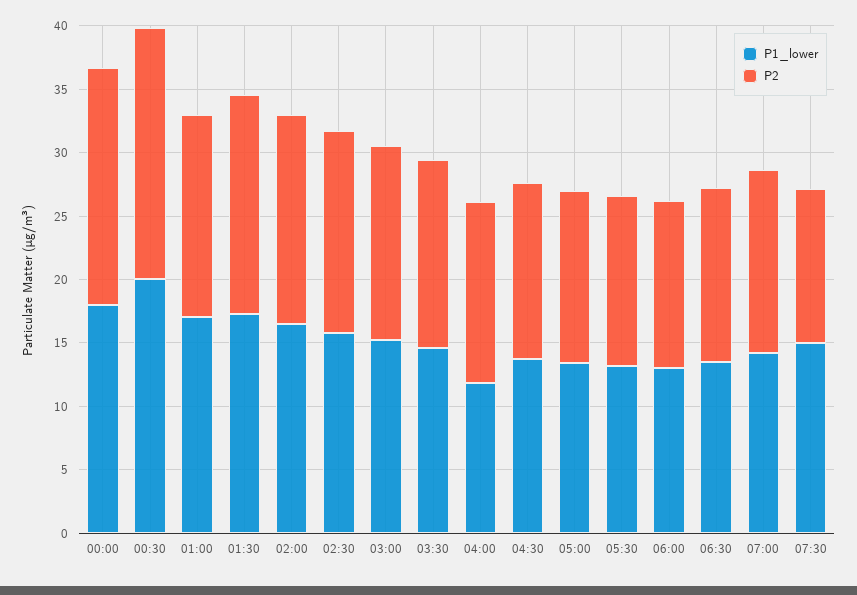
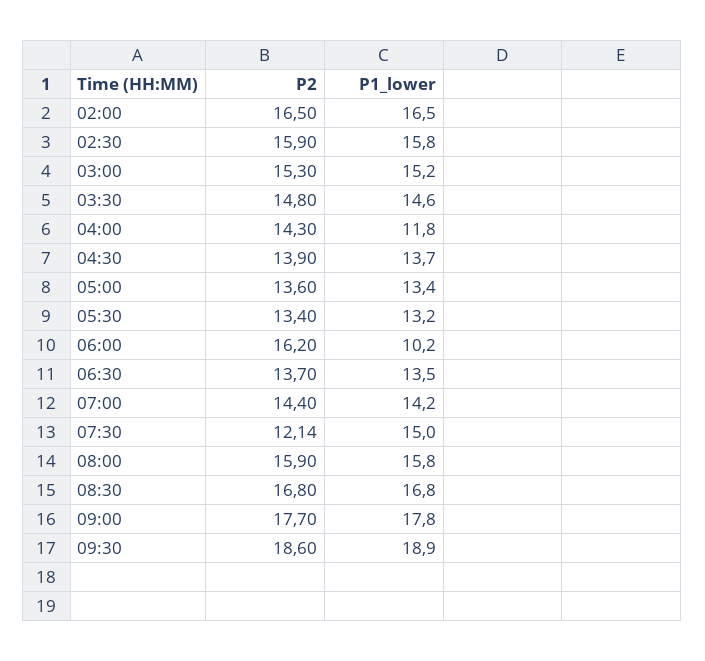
P1_lower, 00:00: 18 -> none
P2, 00:00: 19 -> none
P1_lower, 00:30: 20 -> none
P2, 00:30: 20 -> none
P1_lower, 01:00: 17 -> none
P2, 01:00: 16 -> none
P1_lower, 01:30: 17 -> none
P2, 01:30: 17 -> none
P1_lower, 06:00: 13 -> 10.2
P2, 06:00: 13 -> 16.2
P2, 08:00: none -> 15.9
P1_lower, 08:00: none -> 15.8
P2, 08:30: none -> 16.8
P1_lower, 08:30: none -> 16.8
P2, 09:00: none -> 17.7
P1_lower, 09:00: none -> 17.8
P2, 09:30: none -> 18.6
P1_lower, 09:30: none -> 18.9

